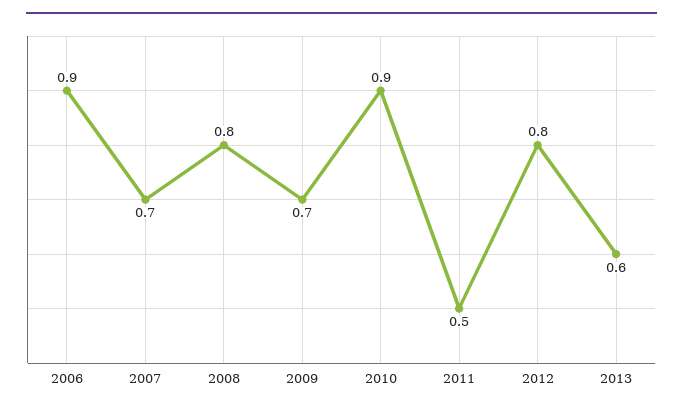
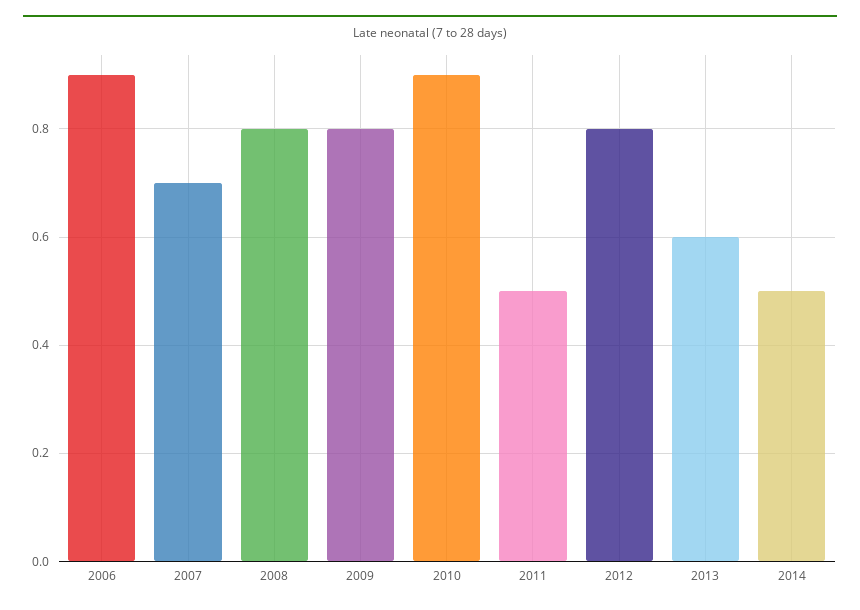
2009: 0.7 -> 0.8
2014: none -> 0.5

